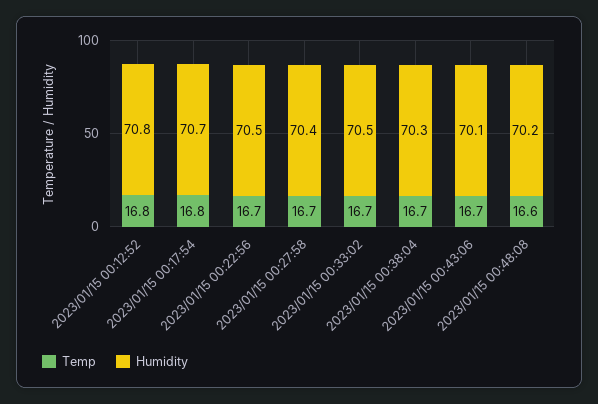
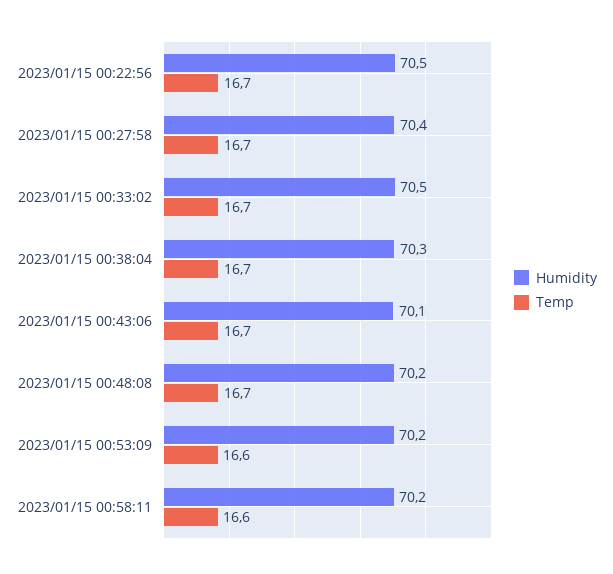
Temp, 2023/01/15 00:12:52: 16.8 -> none
Humidity, 2023/01/15 00:12:52: 70.8 -> none
Temp, 2023/01/15 00:17:54: 16.8 -> none
Humidity, 2023/01/15 00:17:54: 70.7 -> none
Temp, 2023/01/15 00:48:08: 16.6 -> 16.7
Humidity, 2023/01/15 00:53:09: none -> 70.2
Temp, 2023/01/15 00:53:09: none -> 16.6
Humidity, 2023/01/15 00:58:11: none -> 70.2
Temp, 2023/01/15 00:58:11: none -> 16.6

